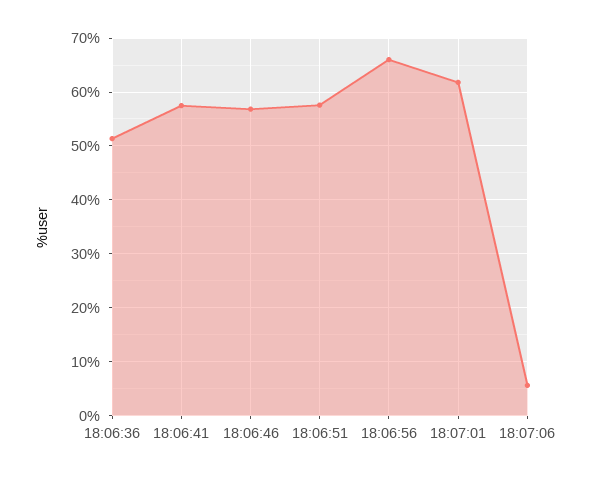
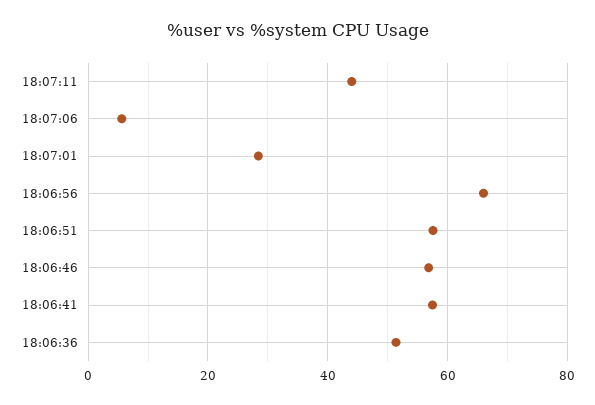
18:07:01: 62 -> 28
18:07:11: none -> 44

